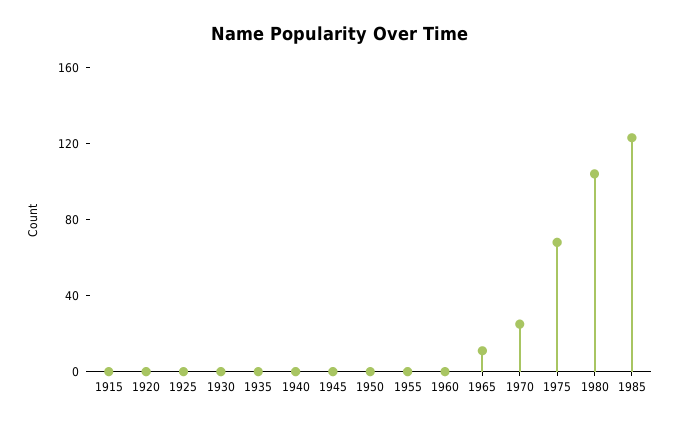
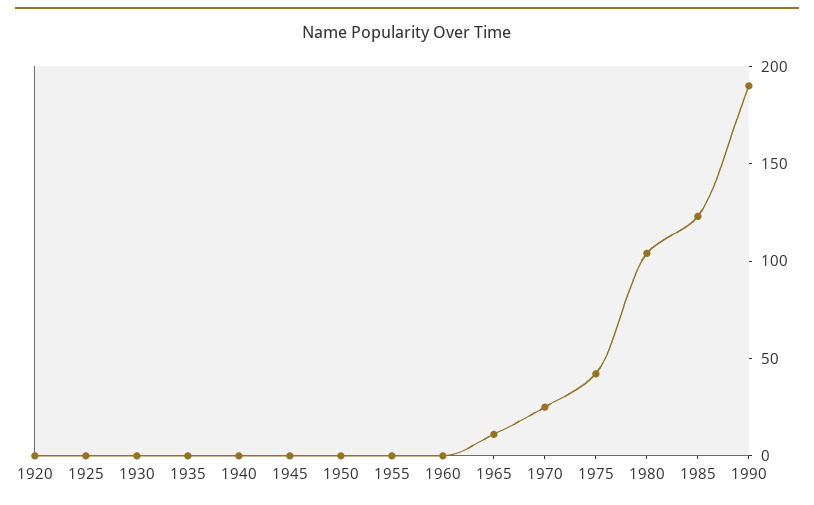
1915: 0 -> none
1975: 70 -> 40
1990: none -> 190

